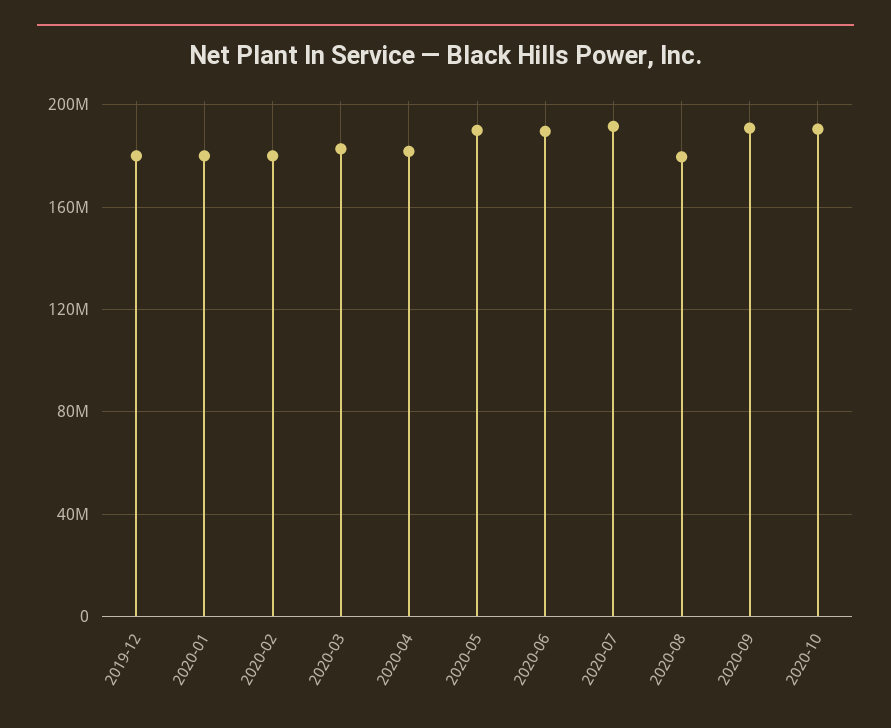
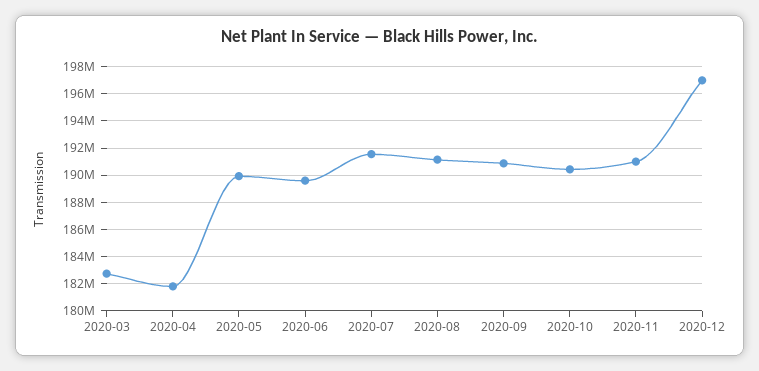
2019-12: 180000000 -> none
2020-01: 180000000 -> none
2020-02: 180000000 -> none
2020-08: 180000000 -> 191000000
2020-11: none -> 191000000
2020-12: none -> 197000000

